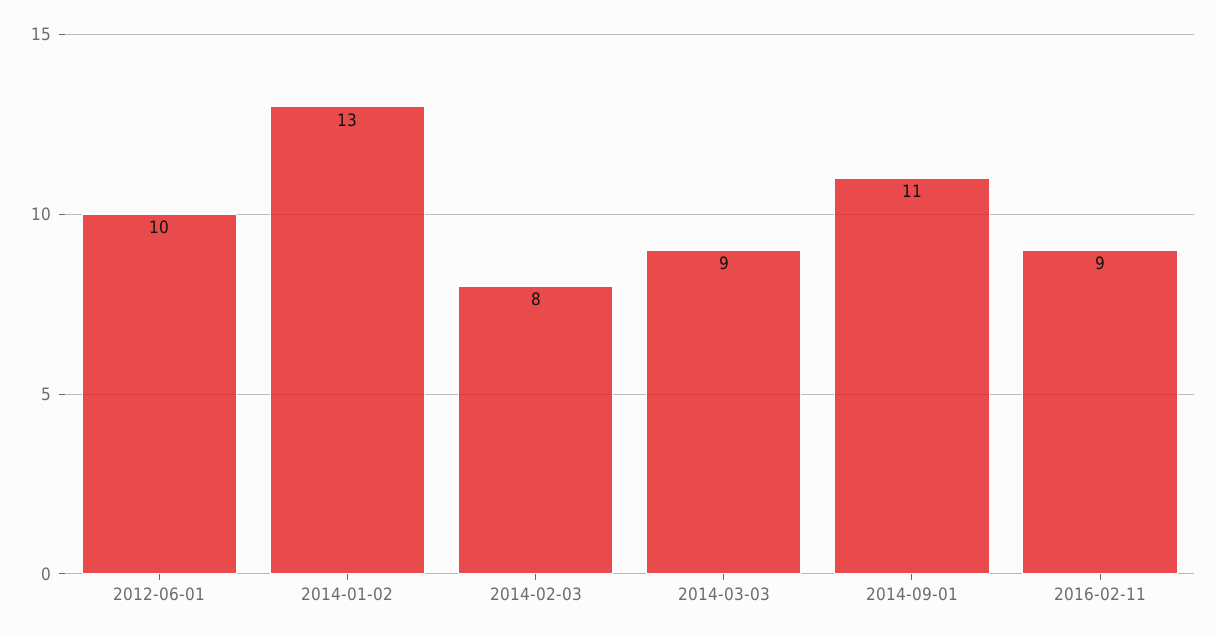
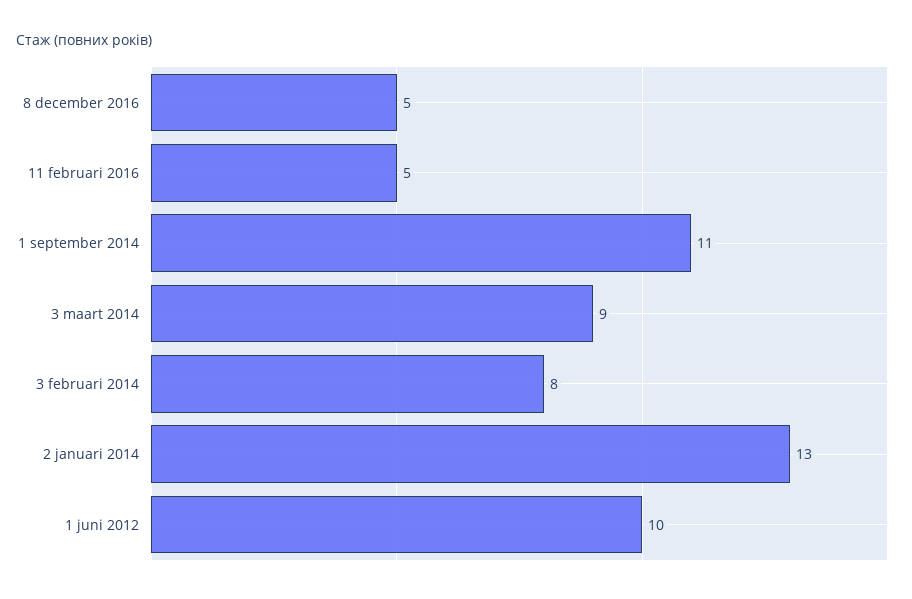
2016-02-11: 9 -> 5
8 december 2016: none -> 5

